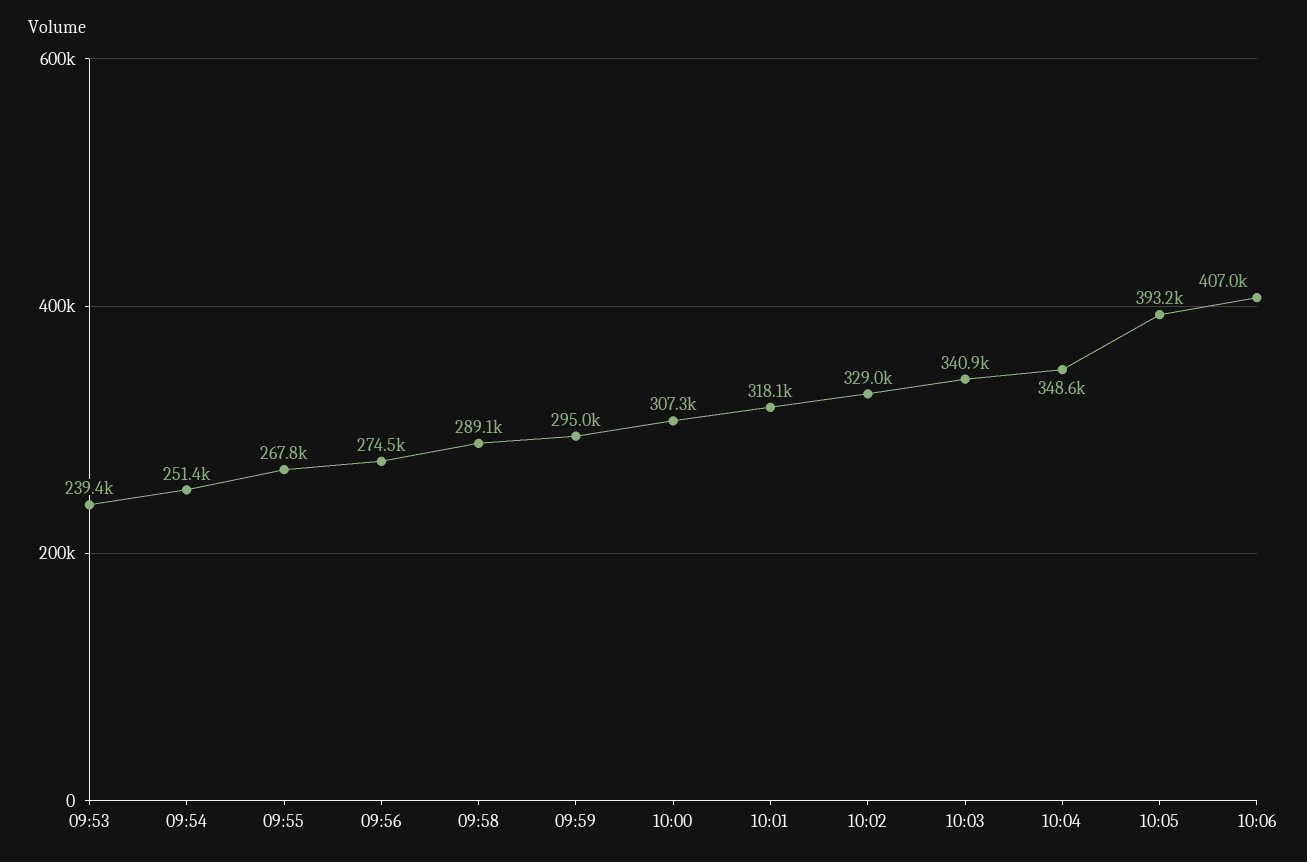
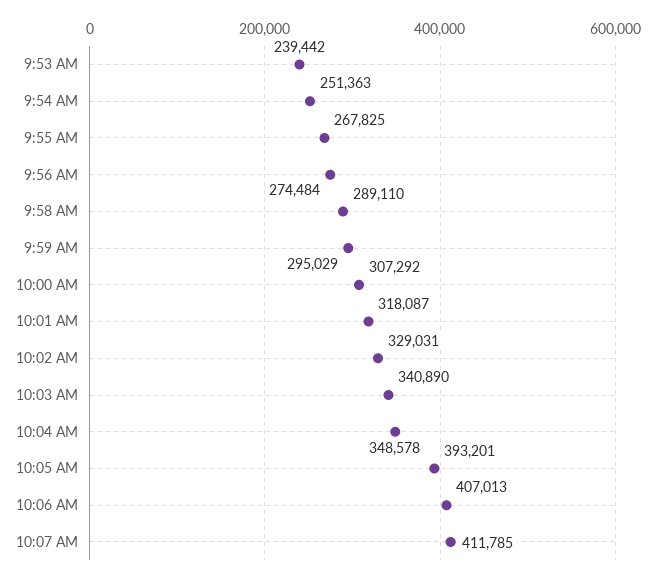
10:07 AM: none -> 411785

